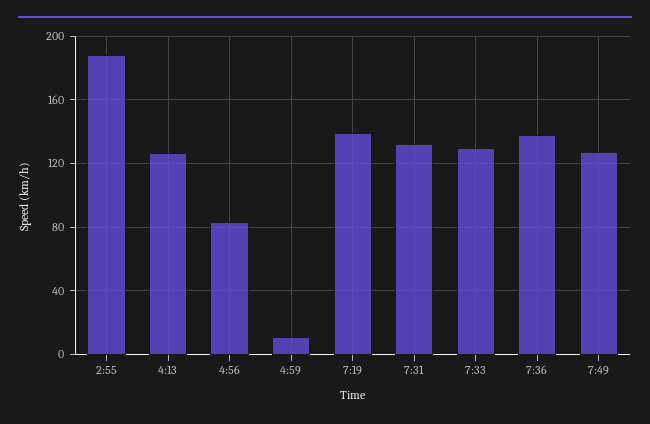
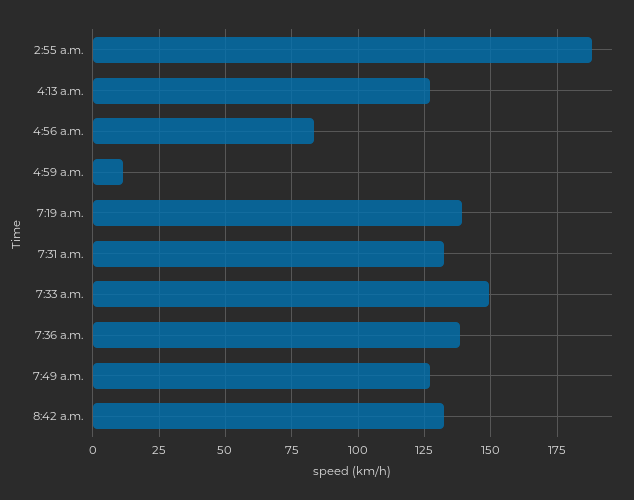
7:33: 130 -> 150
8:42 a.m.: none -> 132.5

